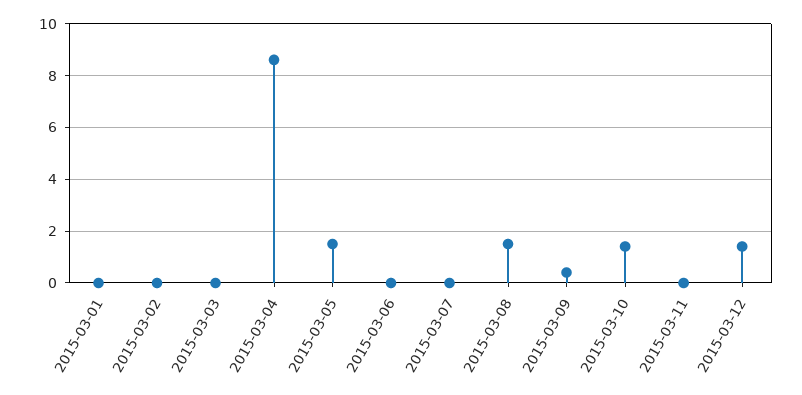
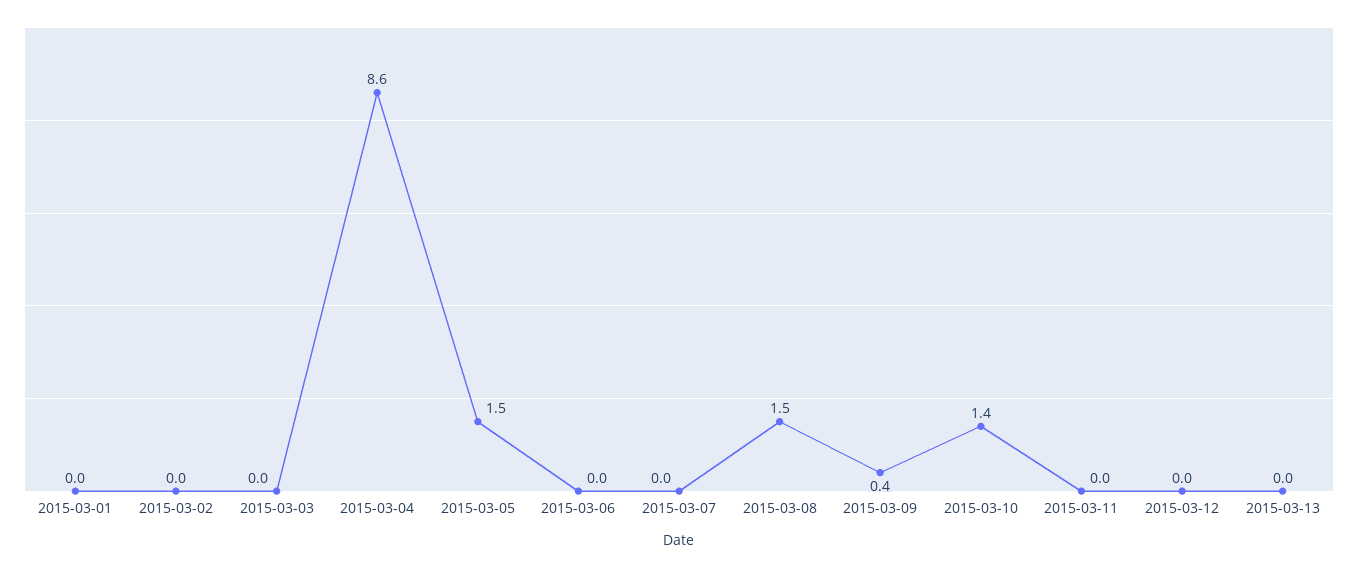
2015-03-12: 1.5 -> 0
2015-03-13: none -> 0

